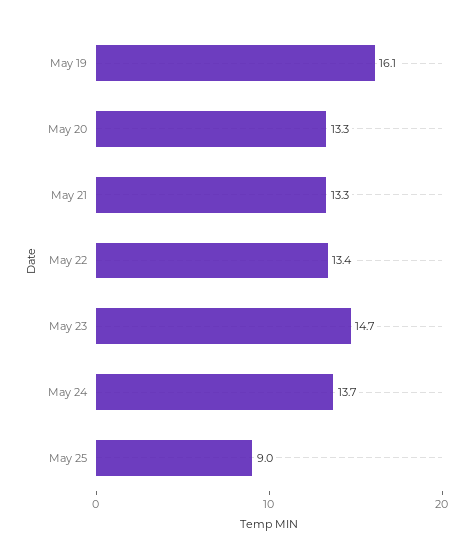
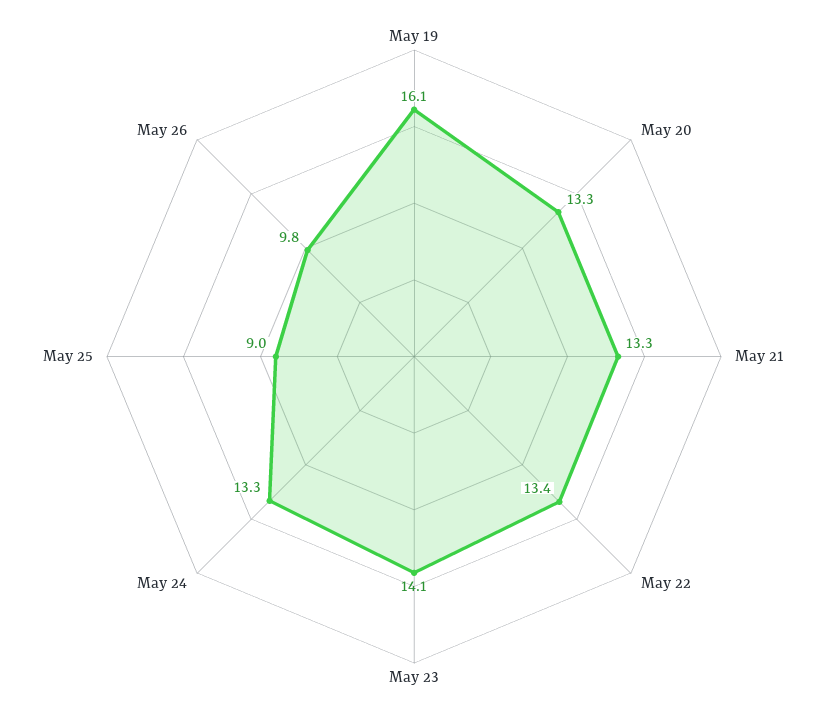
May 23: 14.7 -> 14.1
May 24: 13.7 -> 13.3
May 26: none -> 9.8

